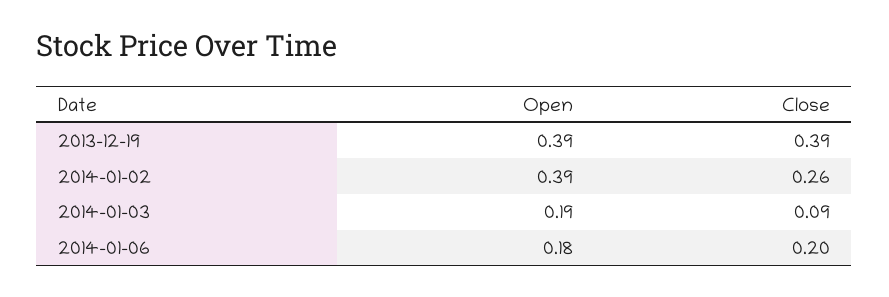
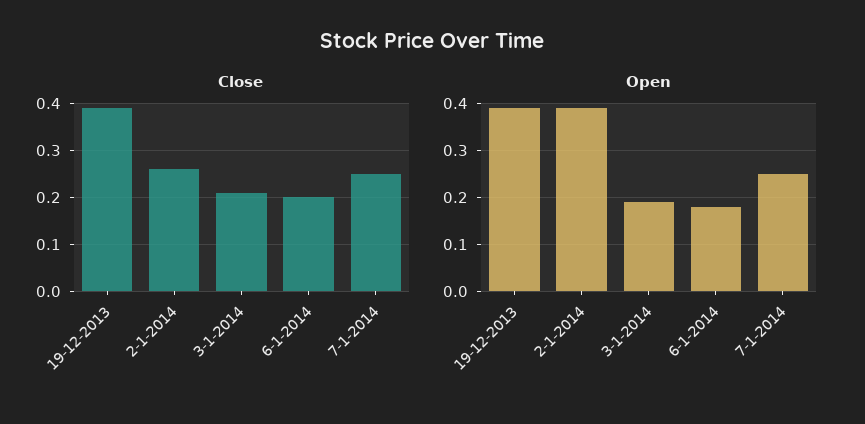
Close, 2014-01-03: 0.09 -> 0.2
Close, 7-1-2014: none -> 0.25
Open, 7-1-2014: none -> 0.25

